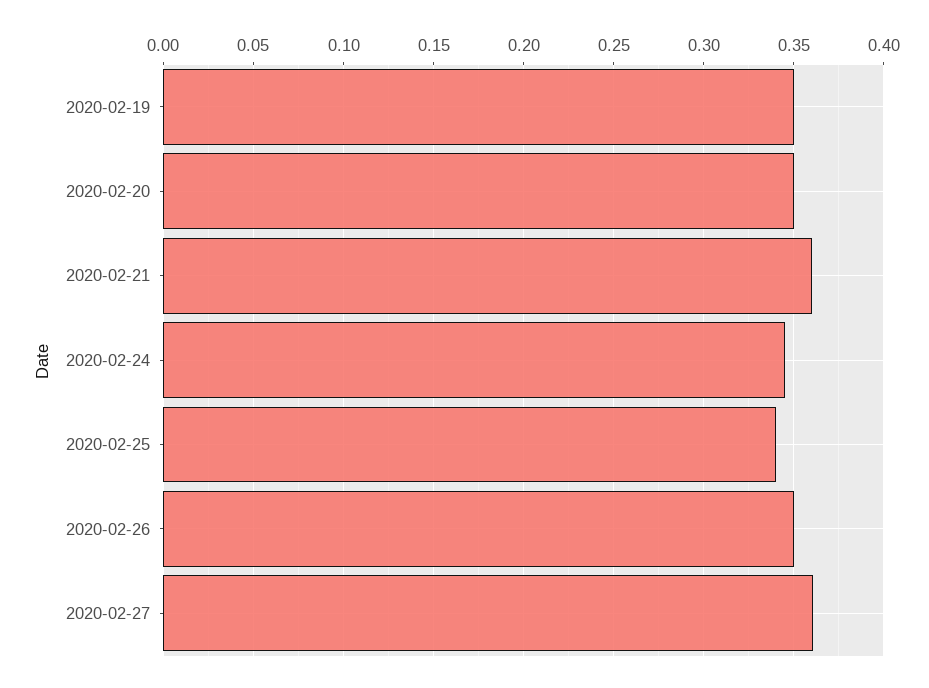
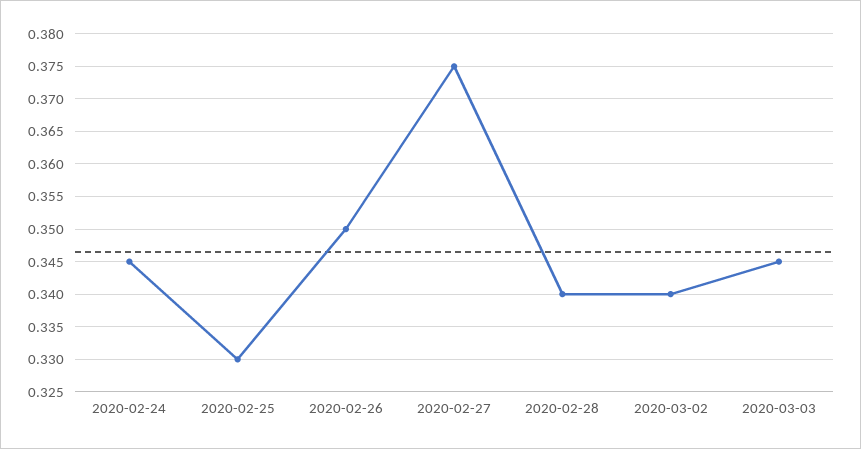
2020-02-19: 0.35 -> none
2020-02-20: 0.35 -> none
2020-02-21: 0.36 -> none
2020-02-25: 0.34 -> 0.33
2020-02-27: 0.36 -> 0.375
2020-02-28: none -> 0.34
2020-03-02: none -> 0.34
2020-03-03: none -> 0.345

